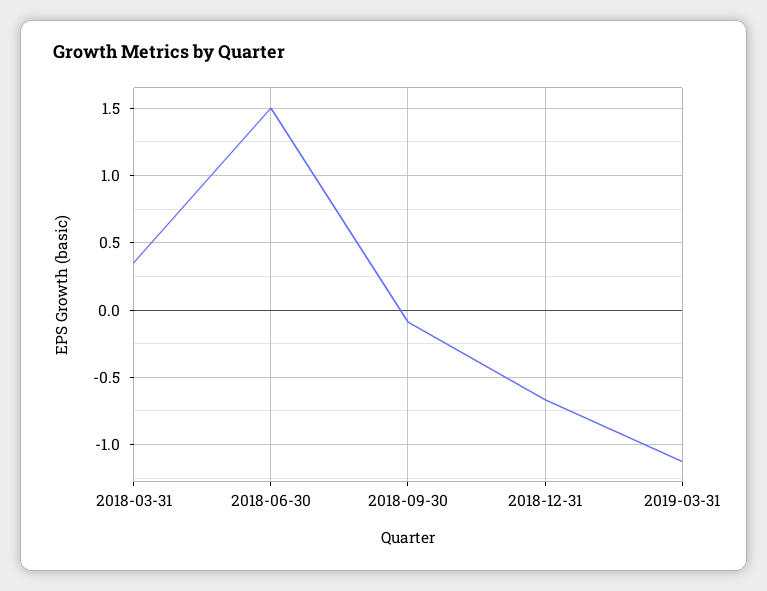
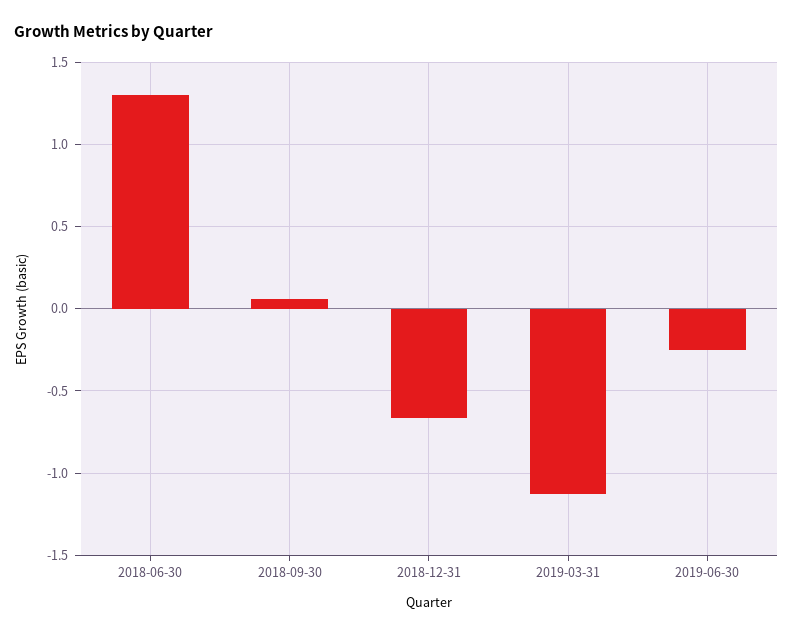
2018-03-31: 0.35 -> none
2018-06-30: 1.5 -> 1.3
2018-09-30: -0.1 -> 0.05
2019-06-30: none -> -0.25

